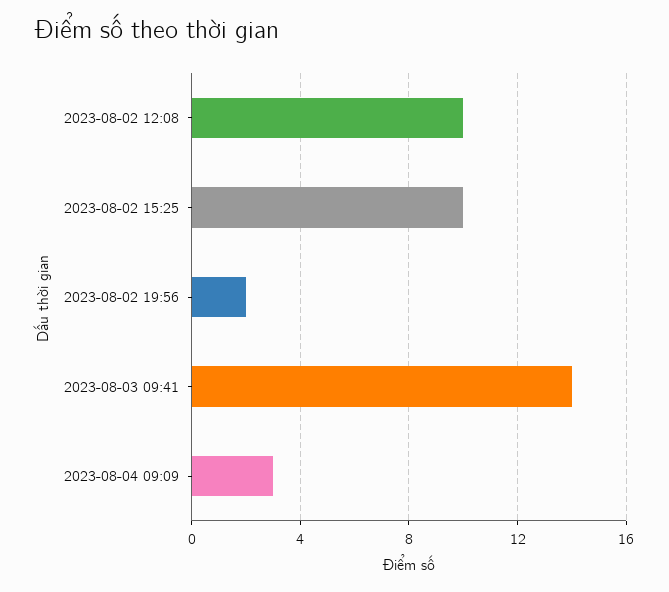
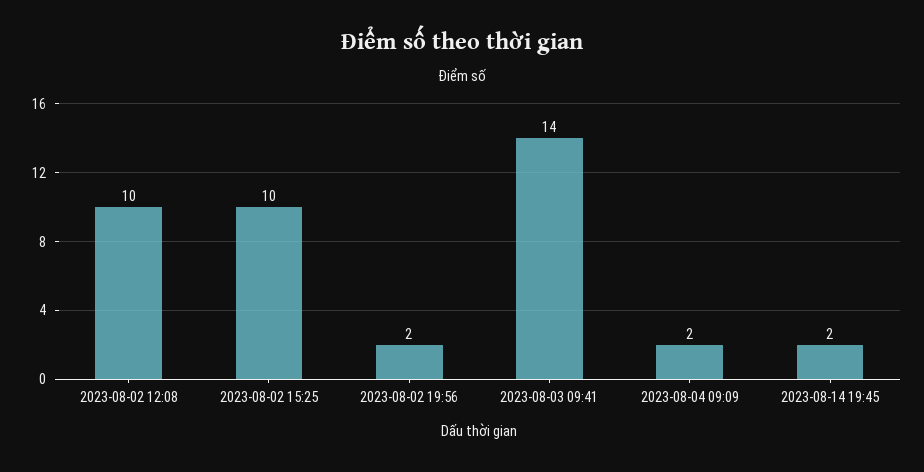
2023-08-04 09:09: 3 -> 2
2023-08-14 19:45: none -> 2

